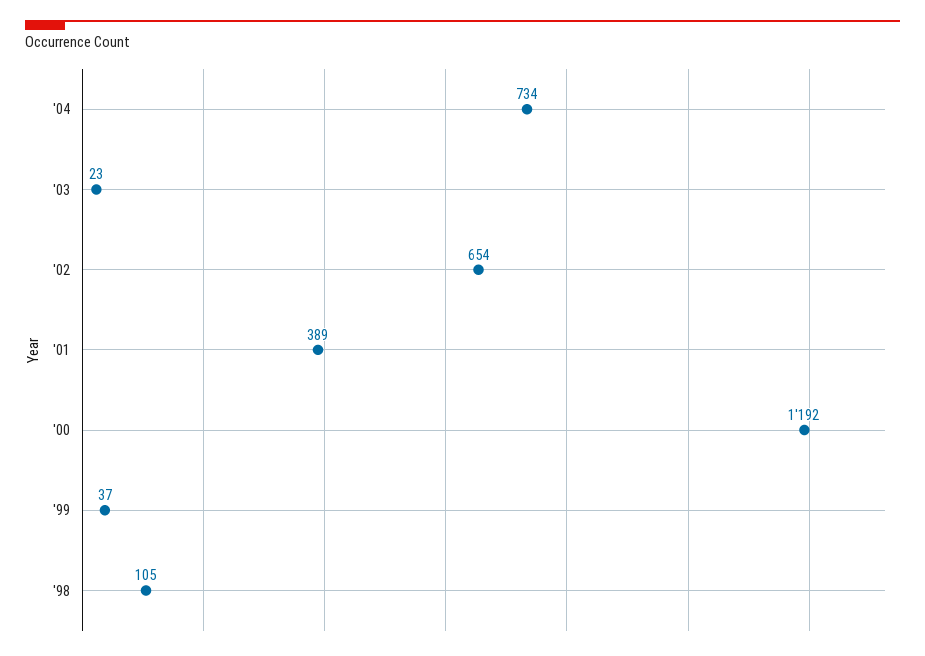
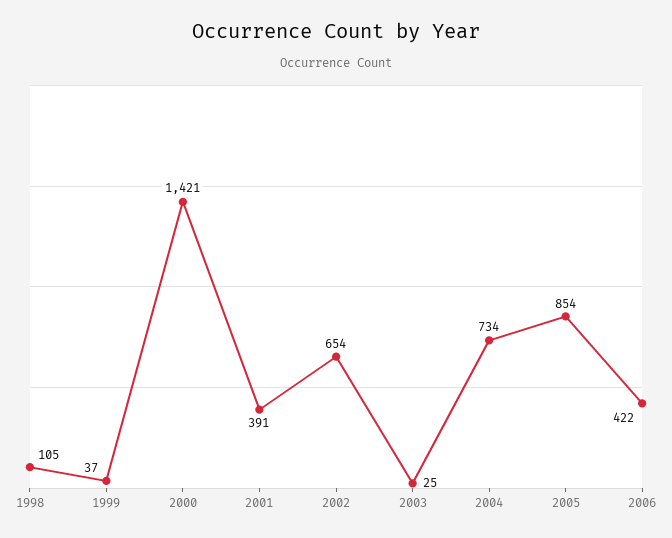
'03: 23 -> 25
'01: 389 -> 391
'00: 1192 -> 1421
2005: none -> 854
2006: none -> 422

